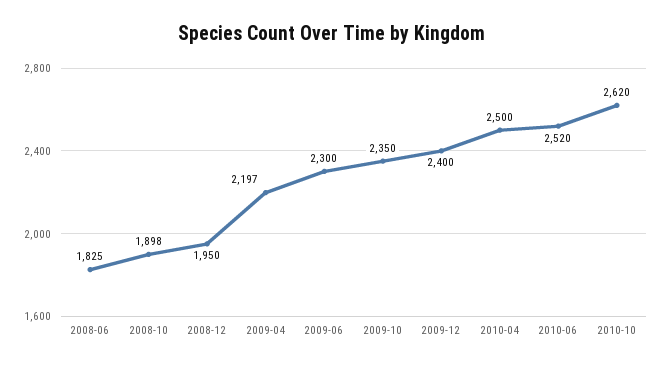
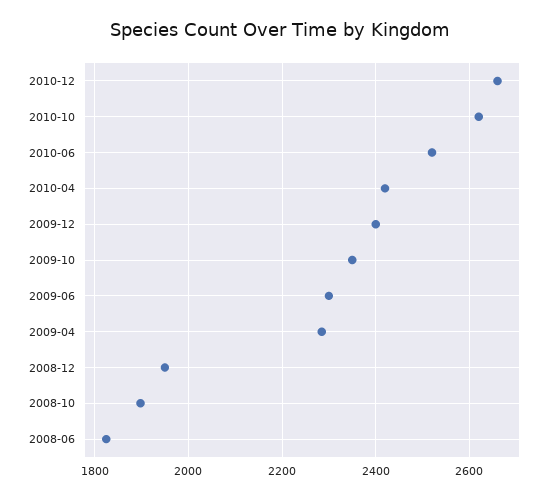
2009-04: 2197 -> 2280
2010-04: 2500 -> 2420
2010-12: none -> 2660

